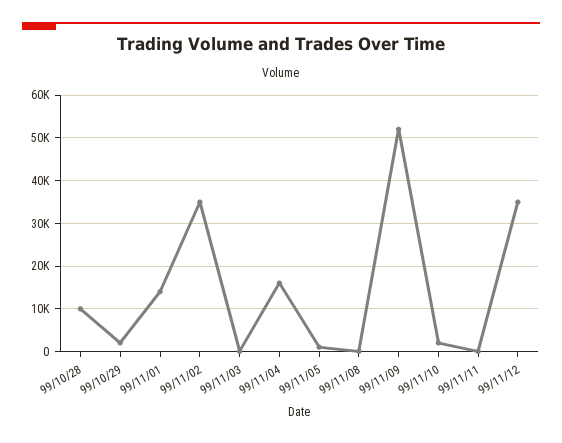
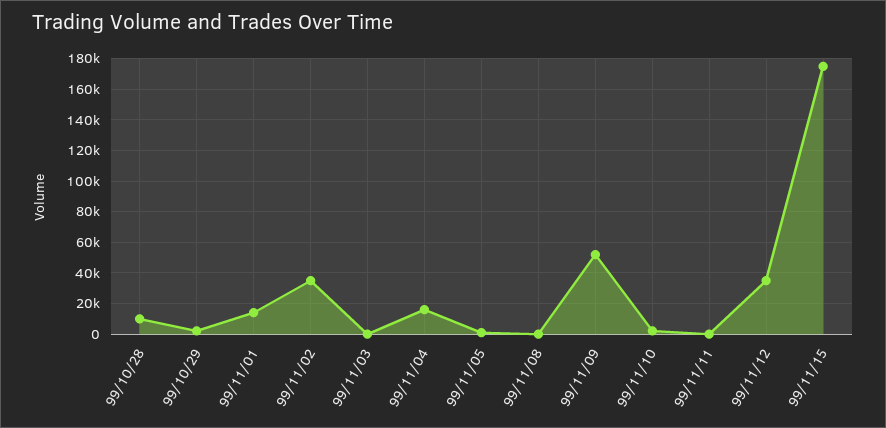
99/11/15: none -> 175000

